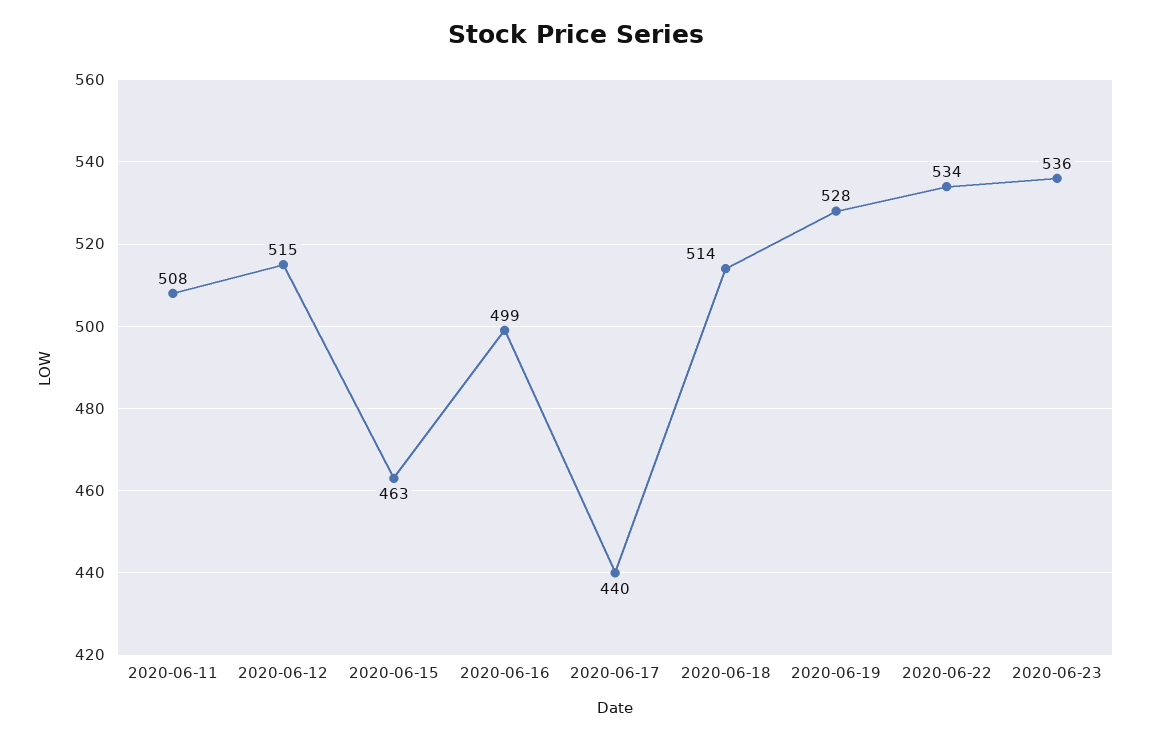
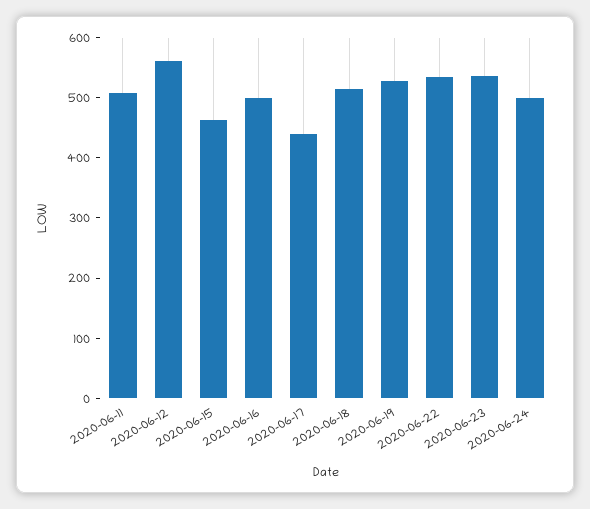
2020-06-12: 515 -> 560
2020-06-24: none -> 500

